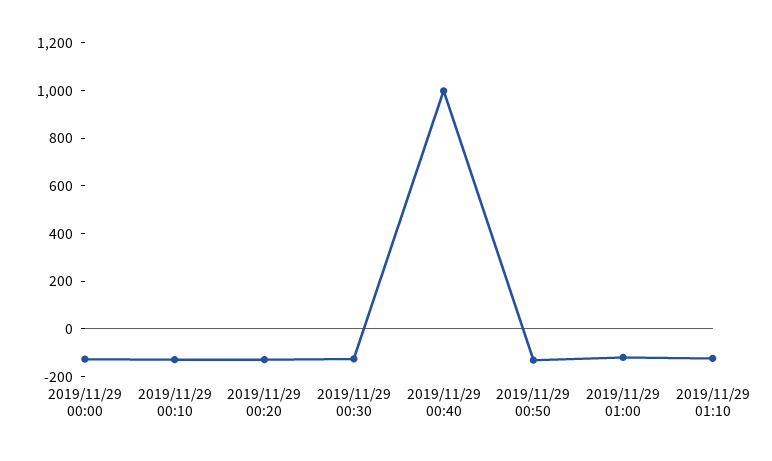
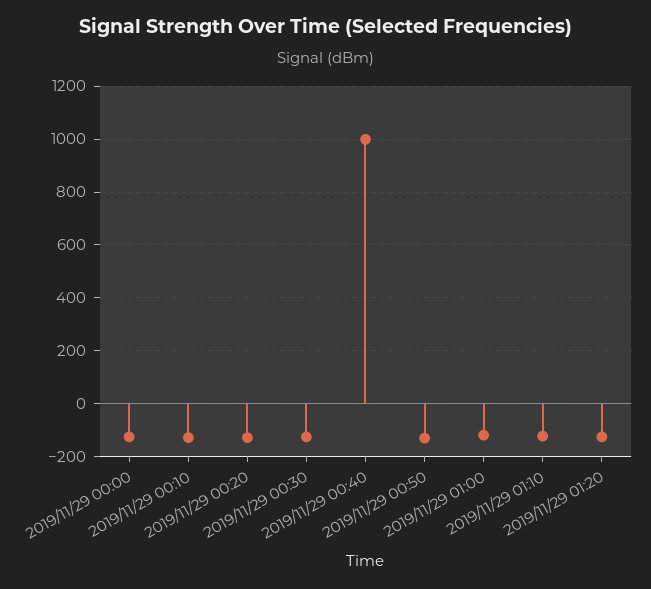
2019/11/29 01:20: none -> -125

